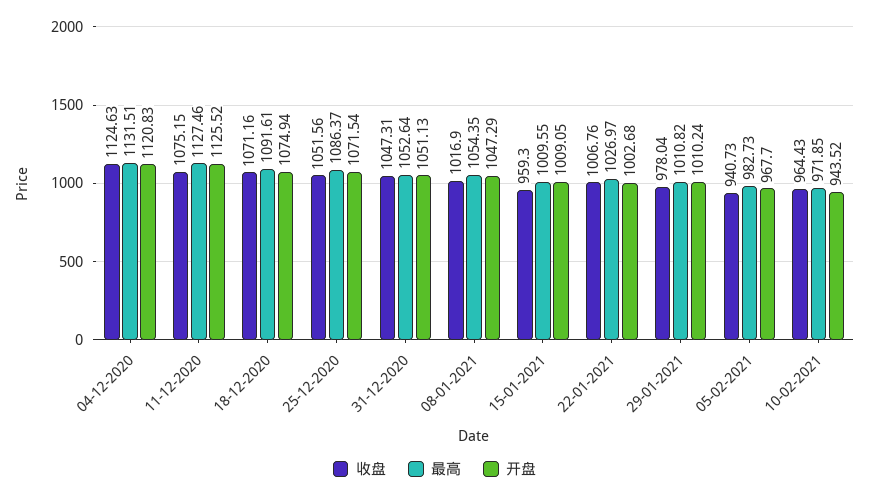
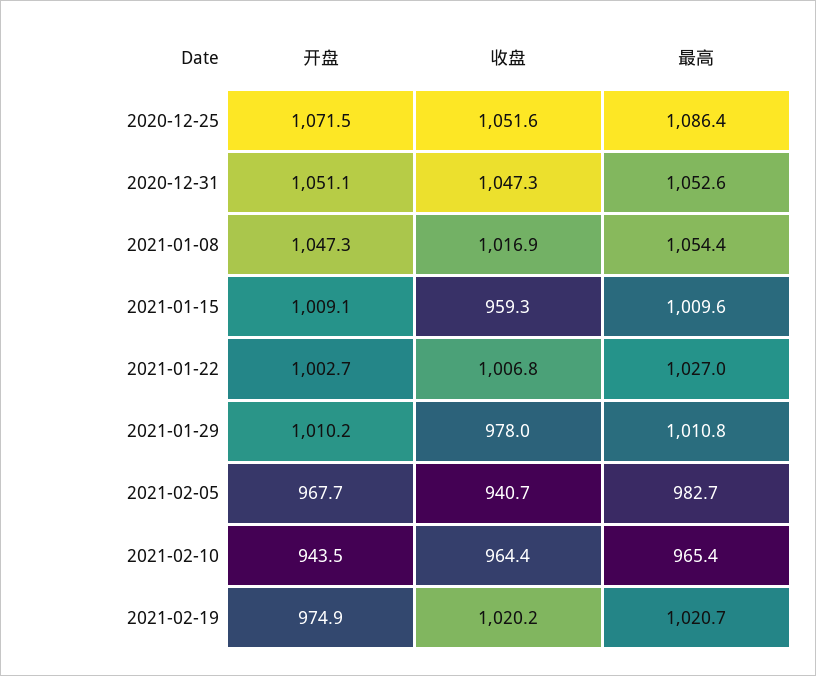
收盘, 04-12-2020: 1124.63 -> none
最高, 04-12-2020: 1131.51 -> none
开盘, 04-12-2020: 1120.83 -> none
收盘, 11-12-2020: 1075.15 -> none
最高, 11-12-2020: 1127.46 -> none
开盘, 11-12-2020: 1125.52 -> none
收盘, 18-12-2020: 1071.16 -> none
最高, 18-12-2020: 1091.61 -> none
开盘, 18-12-2020: 1074.94 -> none
最高, 10-02-2021: 971.85 -> 965.4
开盘, 2021-02-19: none -> 974.9
收盘, 2021-02-19: none -> 1020.2
最高, 2021-02-19: none -> 1020.7

